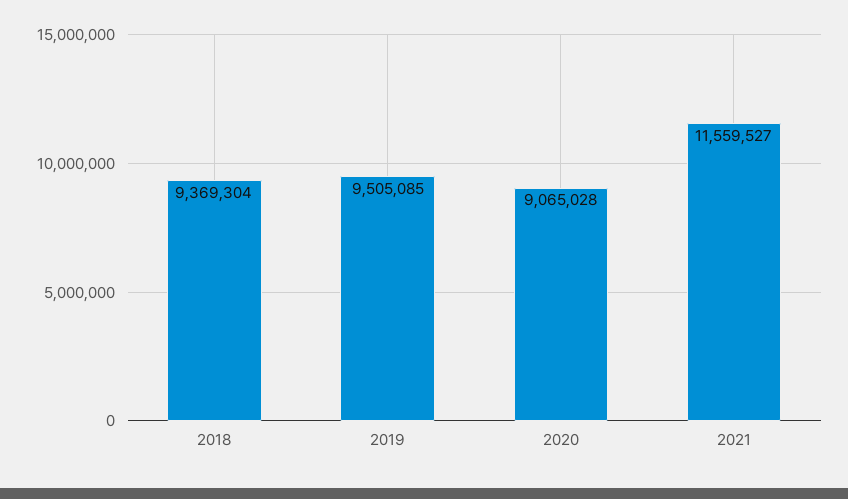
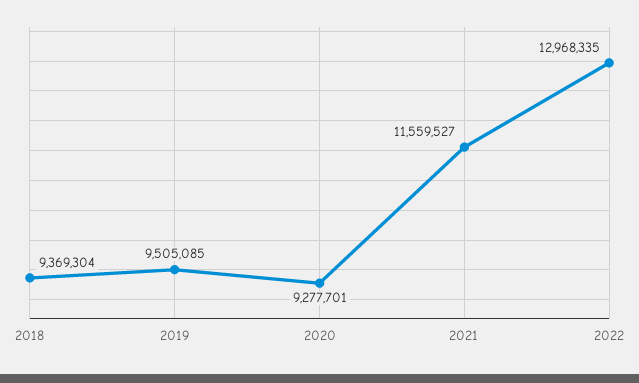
2020: 9065028 -> 9277701
2022: none -> 12968335

